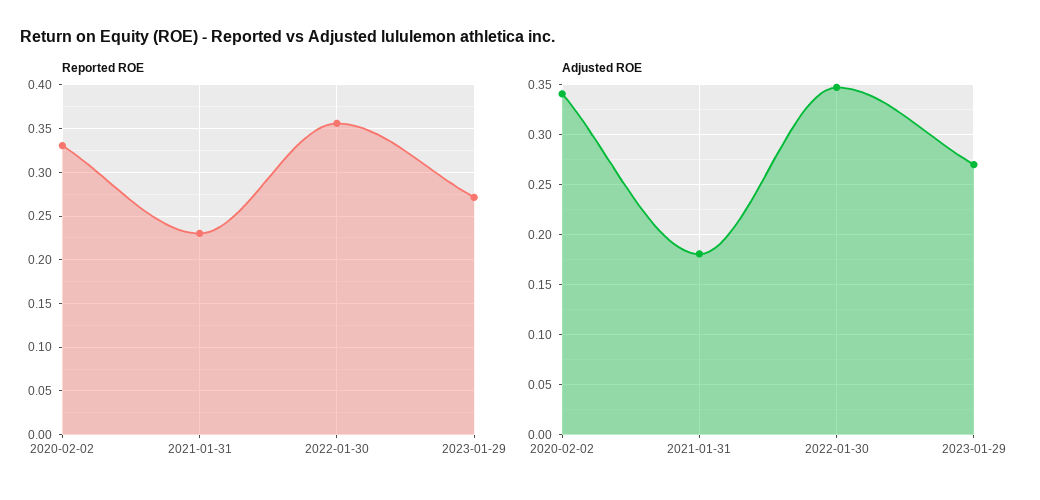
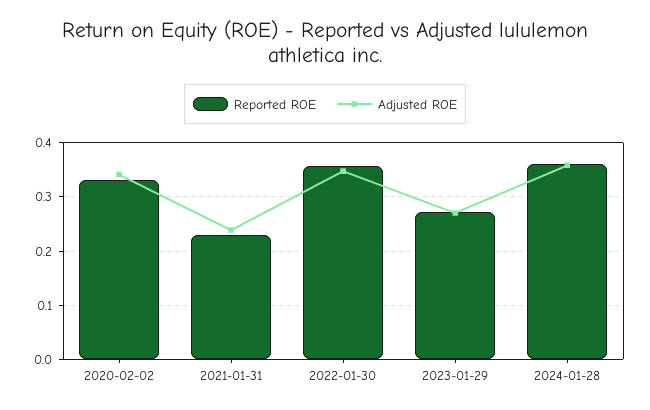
Adjusted ROE, 2021-01-31: 0.18 -> 0.24
Reported ROE, 2024-01-28: none -> 0.36
Adjusted ROE, 2024-01-28: none -> 0.36

